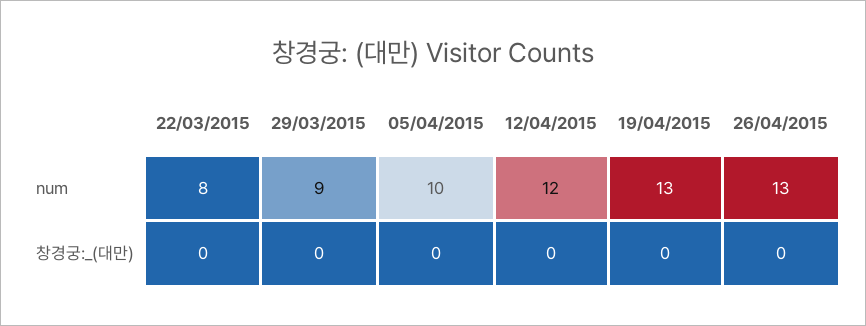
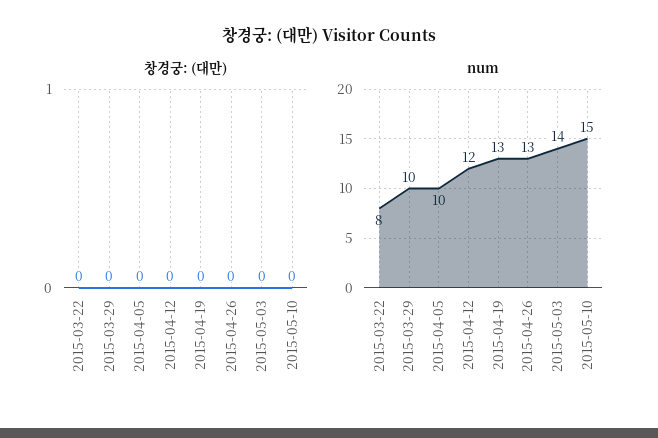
num, 29/03/2015: 9 -> 10
창경궁:_(대만), 2015-05-03: none -> 0
창경궁:_(대만), 2015-05-10: none -> 0
num, 2015-05-03: none -> 14
num, 2015-05-10: none -> 15

